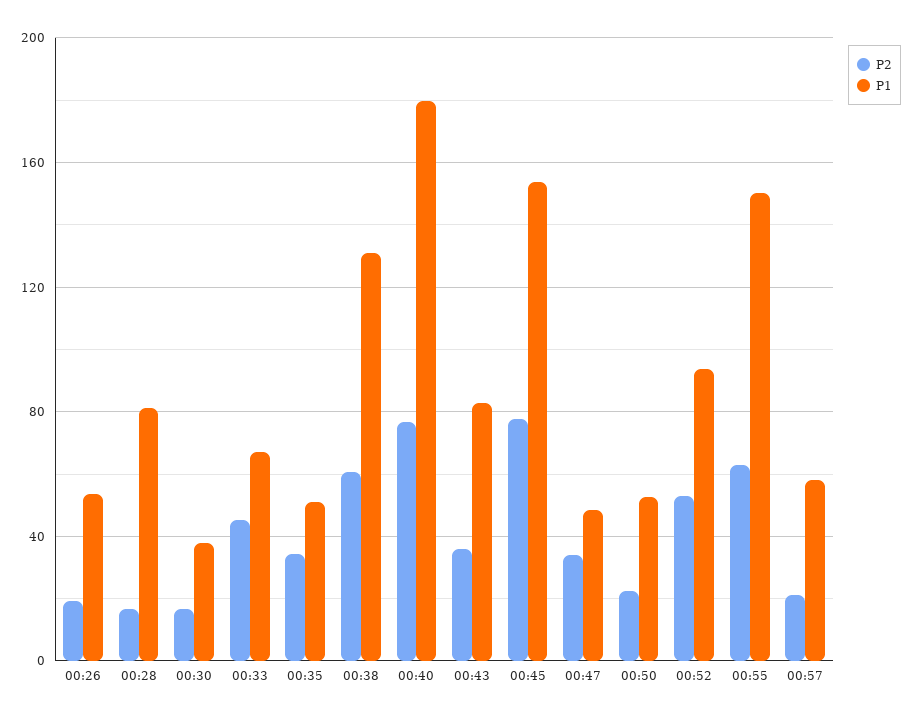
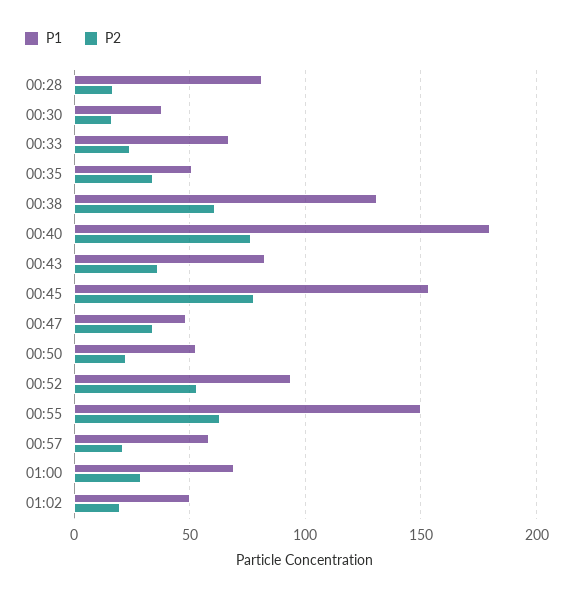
P2, 00:26: 20 -> none
P1, 00:26: 55 -> none
P2, 00:33: 45 -> 25
P1, 01:00: none -> 70
P2, 01:00: none -> 30
P1, 01:02: none -> 50
P2, 01:02: none -> 20

